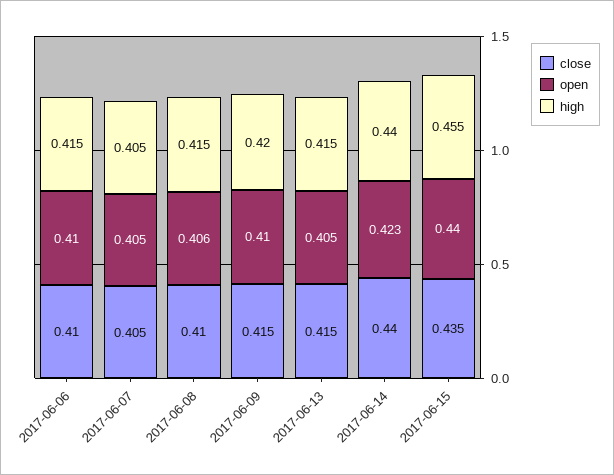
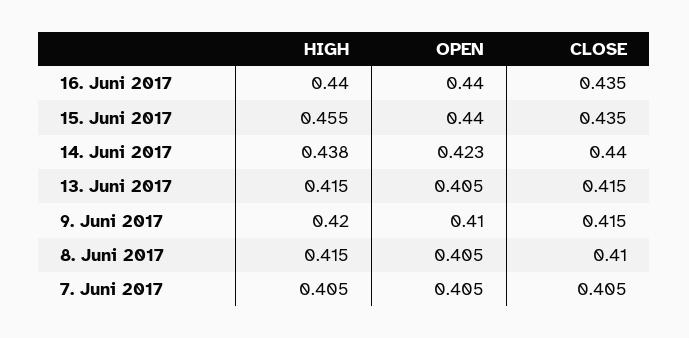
close, 2017-06-06: 0.41 -> none
open, 2017-06-06: 0.41 -> none
high, 2017-06-06: 0.415 -> none
open, 2017-06-08: 0.406 -> 0.405
high, 2017-06-14: 0.44 -> 0.438
high, 16. Juni 2017: none -> 0.44
open, 16. Juni 2017: none -> 0.44
close, 16. Juni 2017: none -> 0.435

